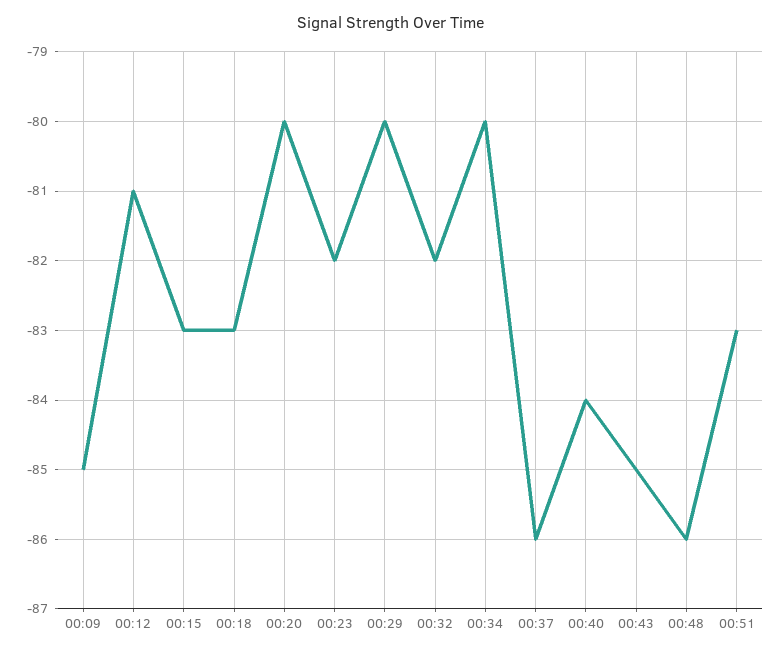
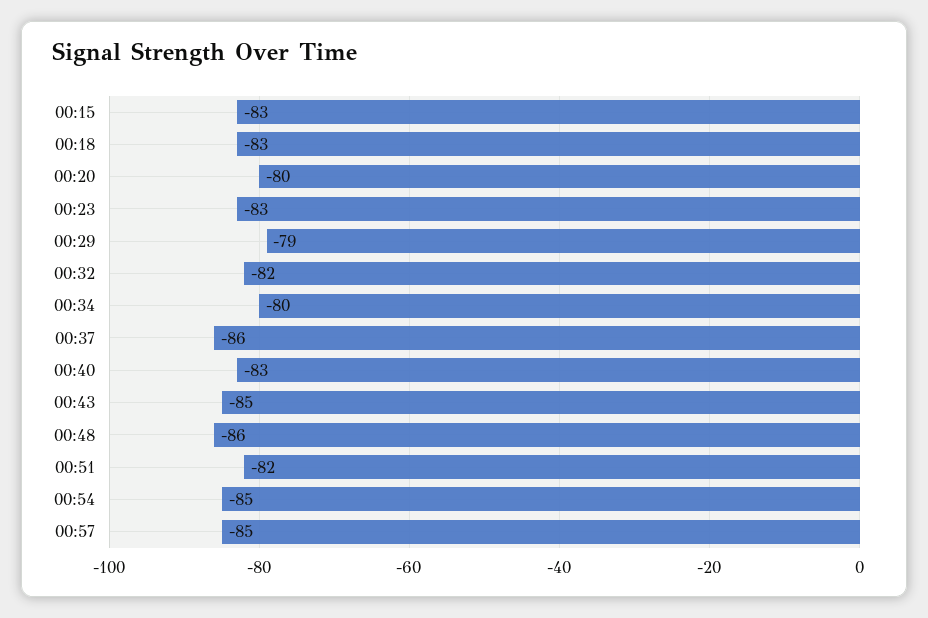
00:09: -85 -> none
00:12: -81 -> none
00:23: -82 -> -83
00:29: -80 -> -79
00:40: -84 -> -83
00:51: -83 -> -82
00:54: none -> -85
00:57: none -> -85

